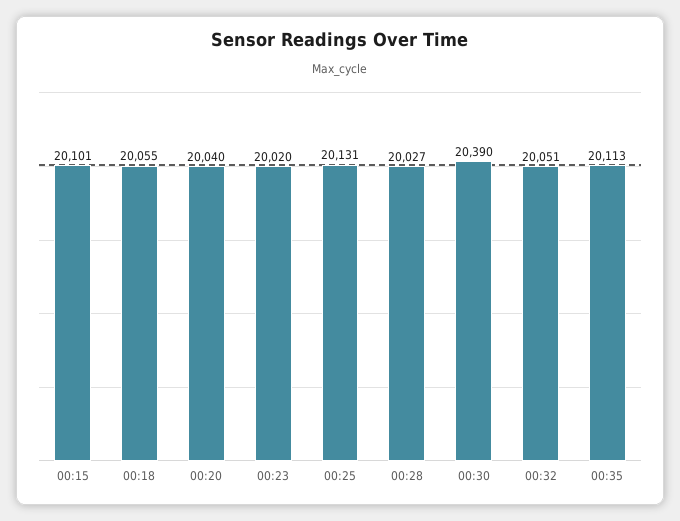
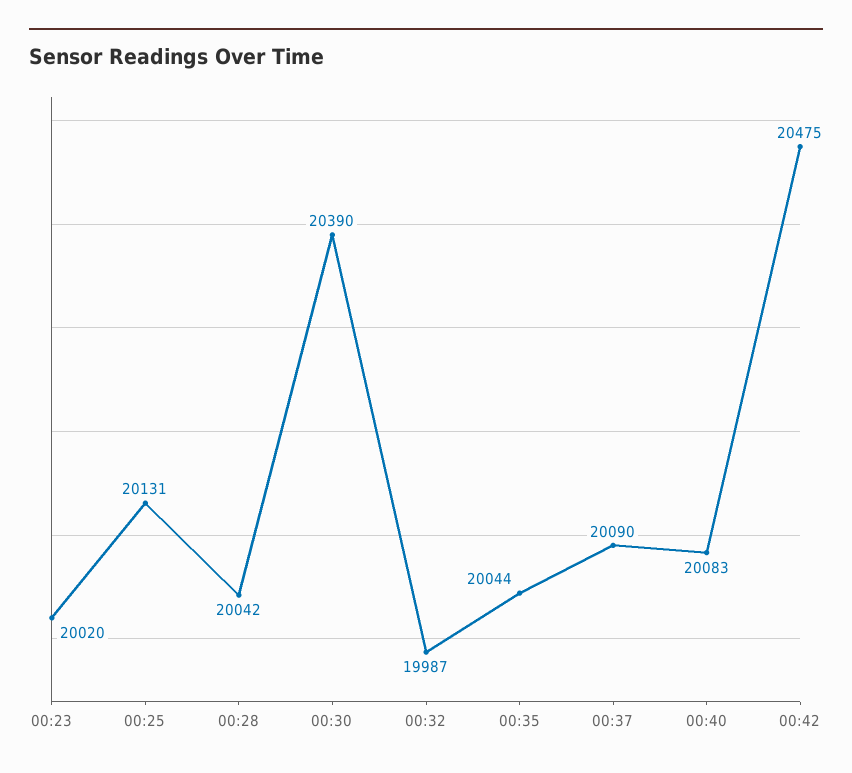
00:15: 20101 -> none
00:18: 20055 -> none
00:20: 20040 -> none
00:28: 20027 -> 20042
00:32: 20051 -> 19987
00:35: 20113 -> 20044
00:37: none -> 20090
00:40: none -> 20083
00:42: none -> 20475

